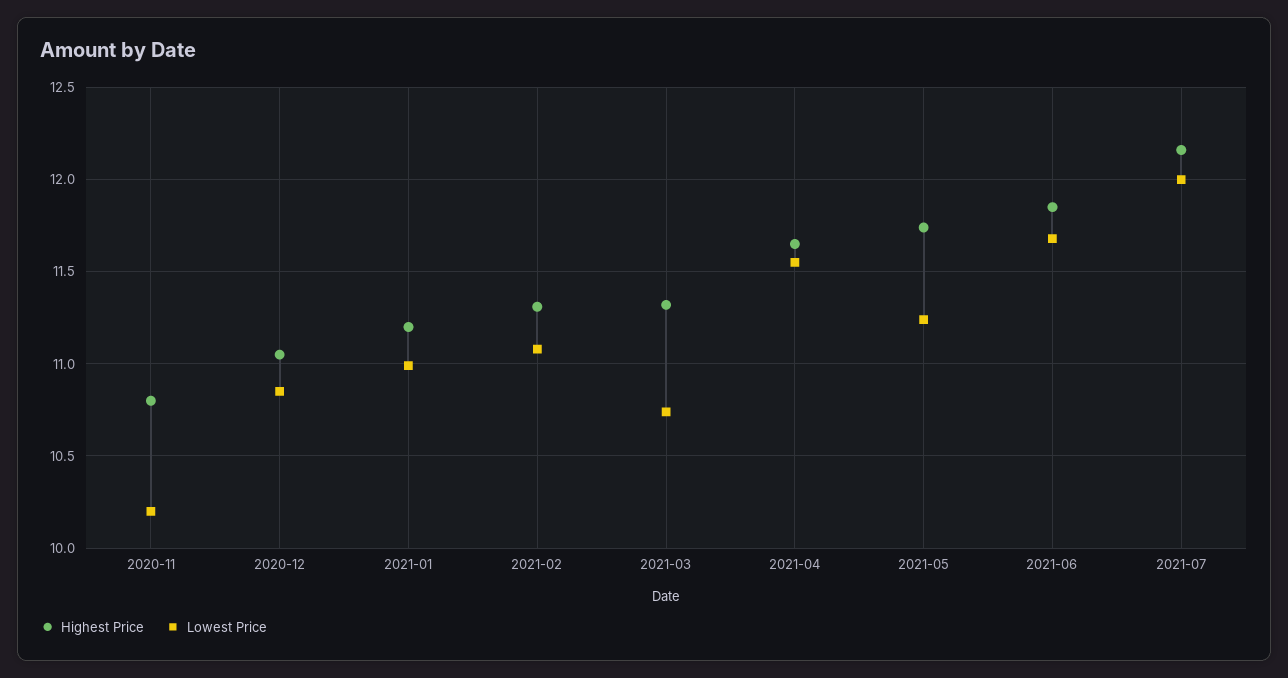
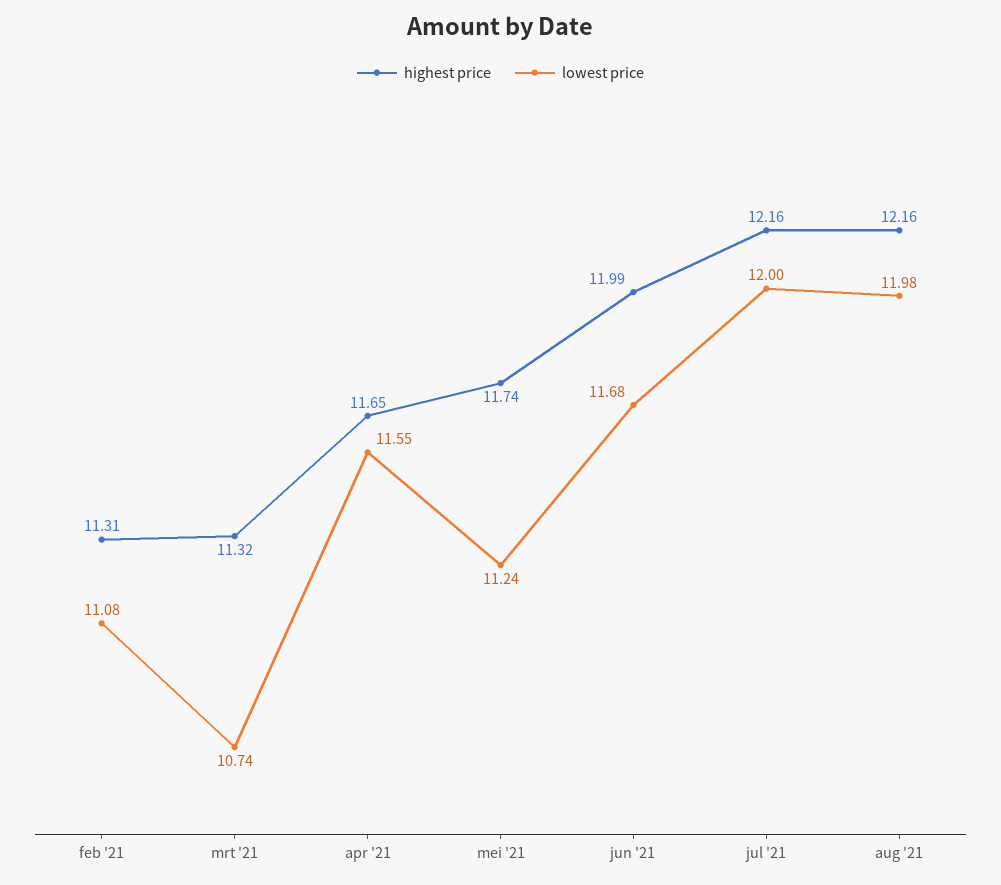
Highest Price, 2020-11: 10.8 -> none
Lowest Price, 2020-11: 10.2 -> none
Highest Price, 2020-12: 11.05 -> none
Lowest Price, 2020-12: 10.85 -> none
Highest Price, 2021-01: 11.2 -> none
Lowest Price, 2021-01: 11 -> none
Highest Price, 2021-06: 11.85 -> 11.99
Highest Price, aug '21: none -> 12.16
Lowest Price, aug '21: none -> 11.98

